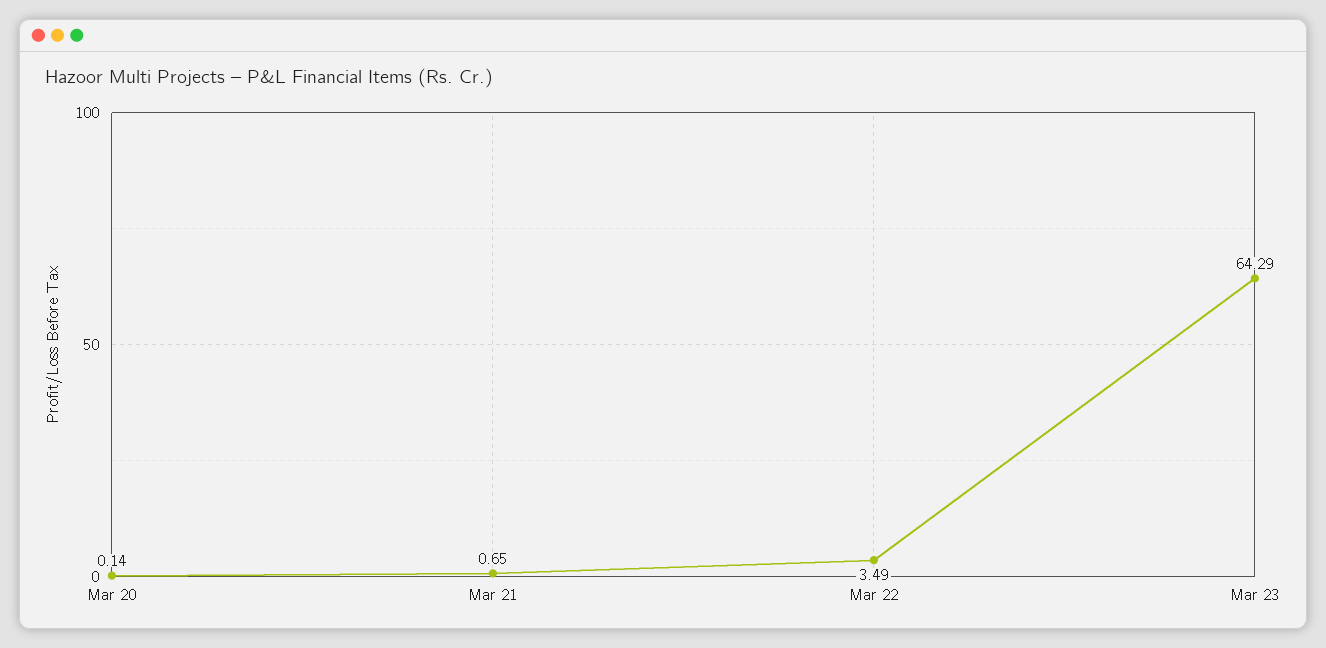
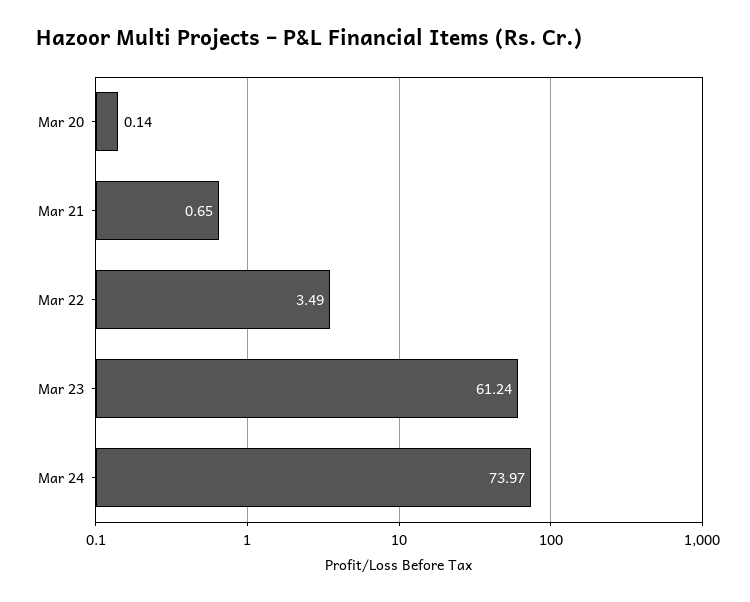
Mar 23: 64.29 -> 61.24
Mar 24: none -> 73.97

